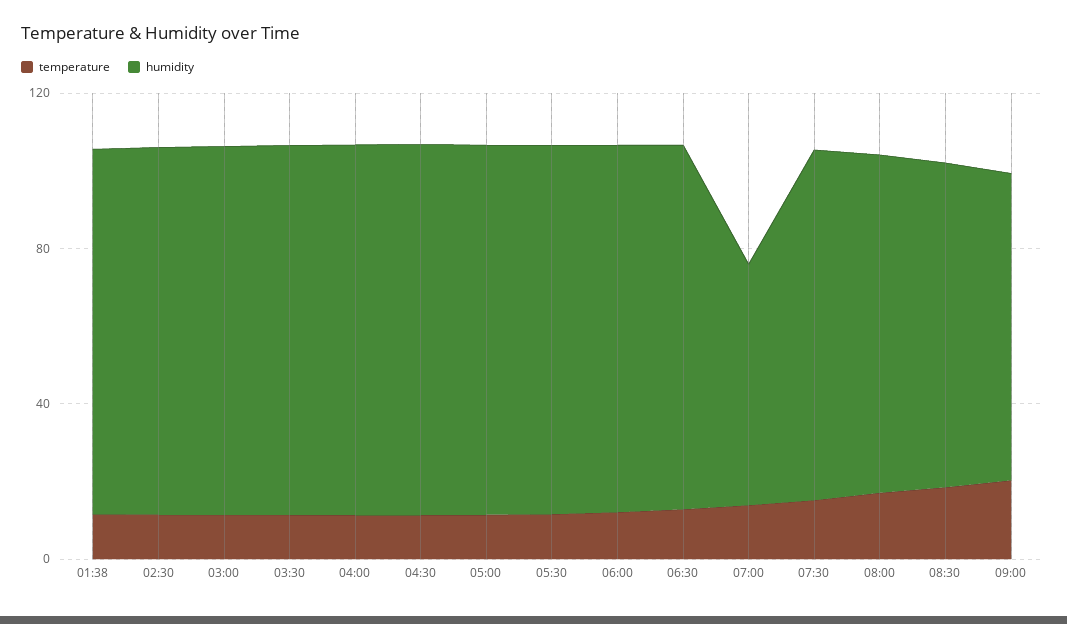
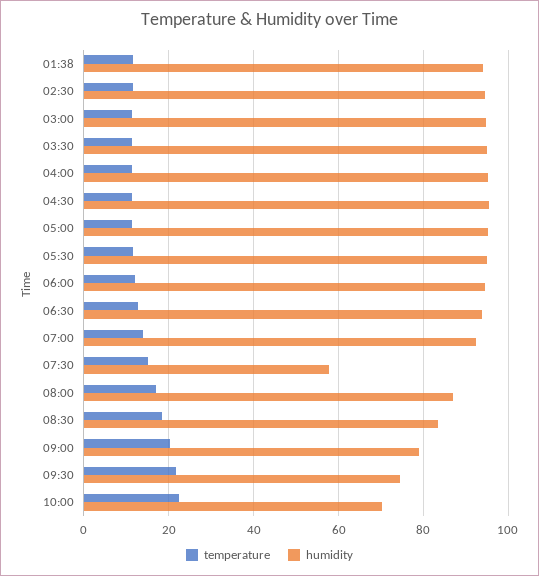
humidity, 07:00: 60 -> 92
humidity, 07:30: 90 -> 58
temperature, 09:30: none -> 22
humidity, 09:30: none -> 74
temperature, 10:00: none -> 22
humidity, 10:00: none -> 70

